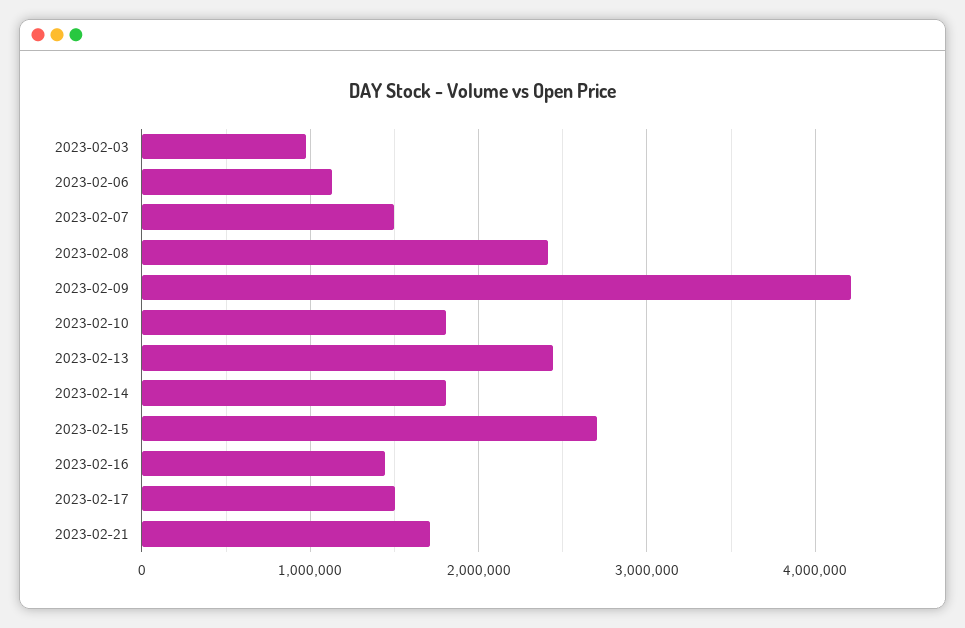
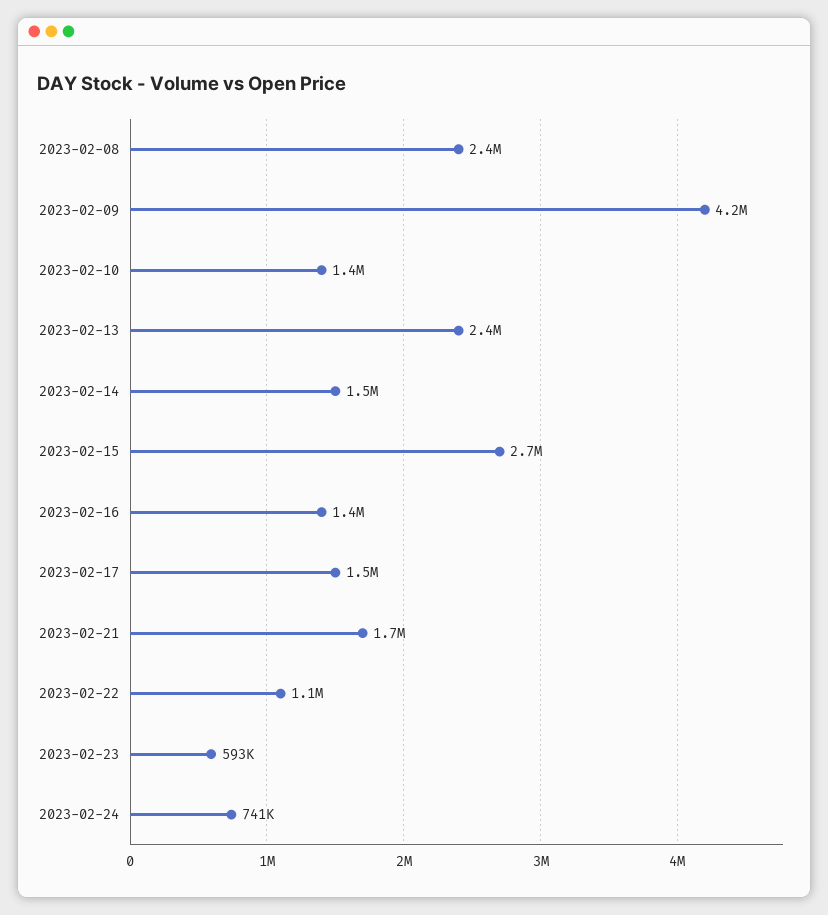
2023-02-03: 1000000 -> none
2023-02-06: 1100000 -> none
2023-02-07: 1500000 -> none
2023-02-10: 1800000 -> 1400000
2023-02-14: 1800000 -> 1500000
2023-02-22: none -> 1100000
2023-02-23: none -> 593000
2023-02-24: none -> 741000

